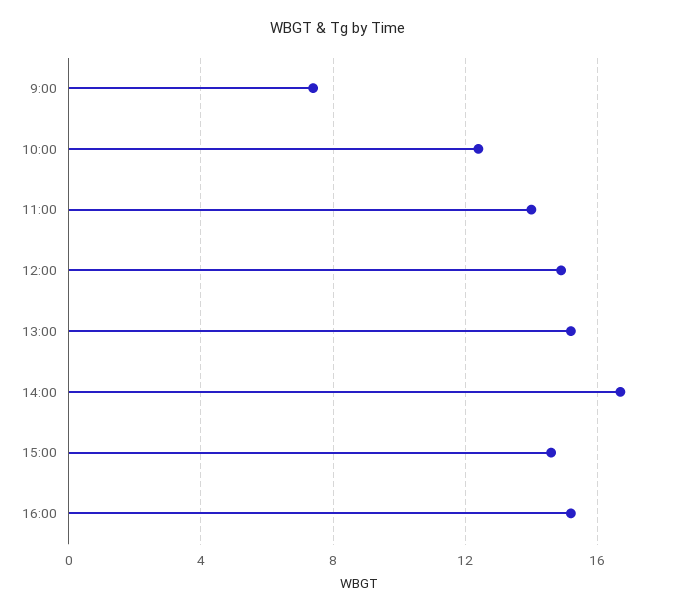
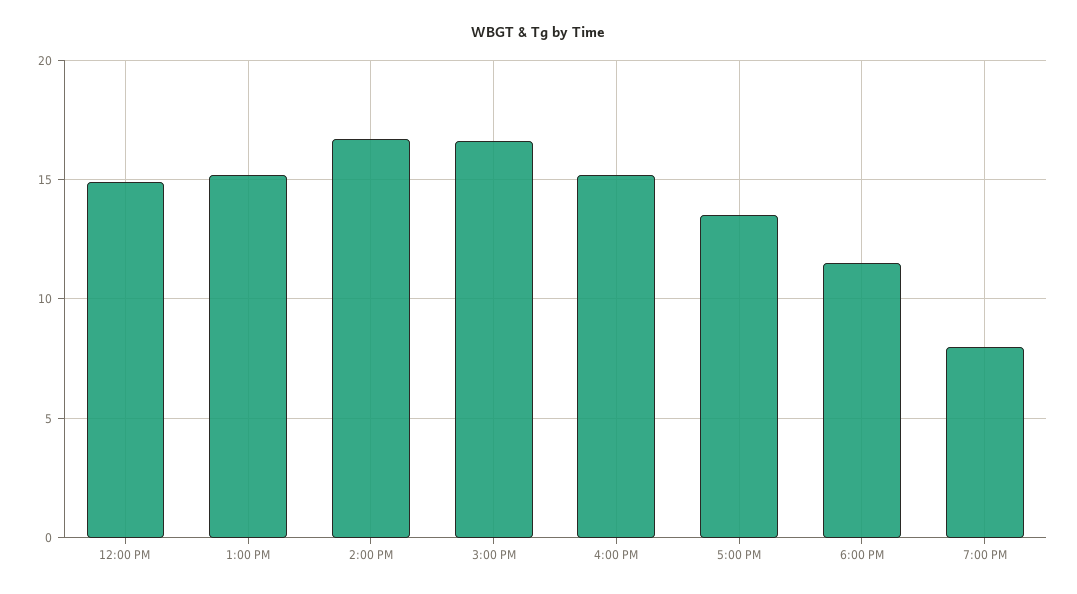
9:00: 7.5 -> none
10:00: 12.5 -> none
11:00: 14 -> none
15:00: 14.5 -> 16.5
5:00 PM: none -> 13.5
6:00 PM: none -> 11.5
7:00 PM: none -> 8

